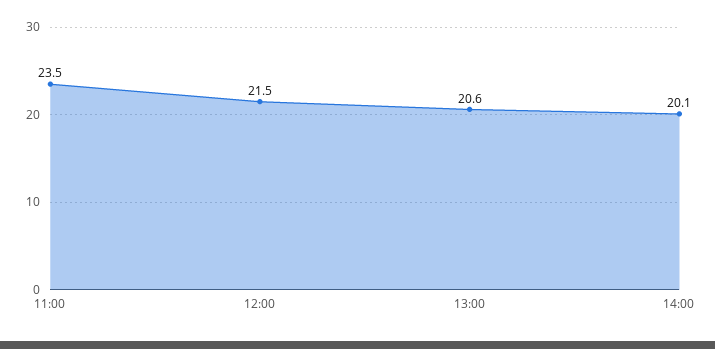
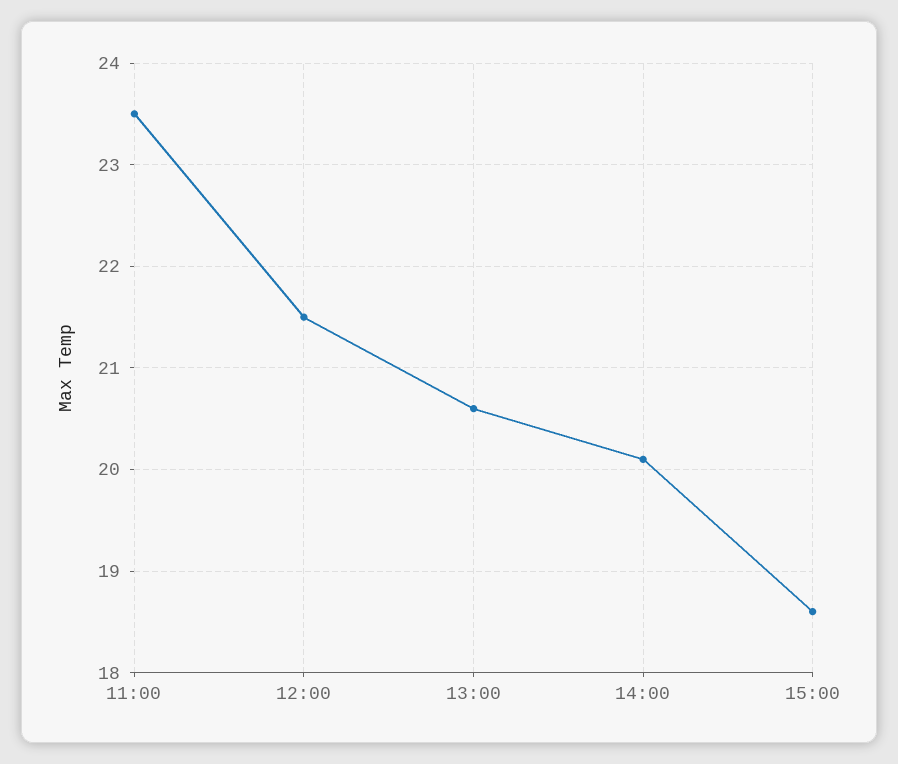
15:00: none -> 18.6

